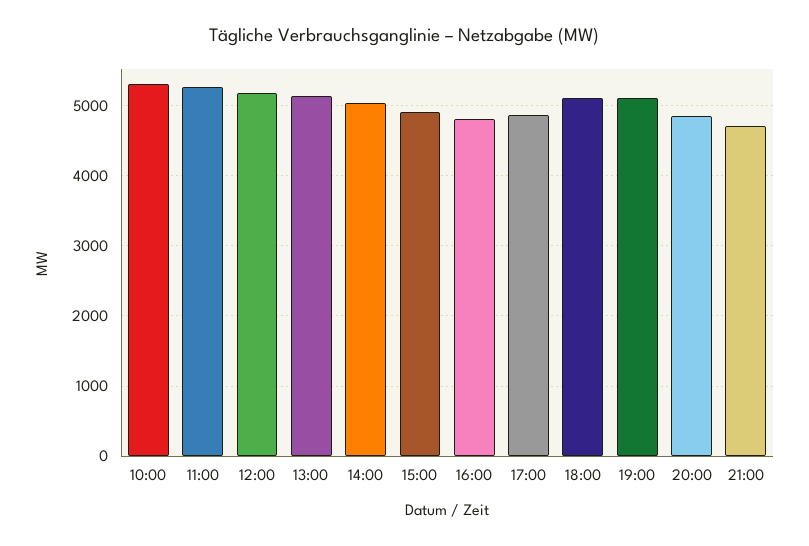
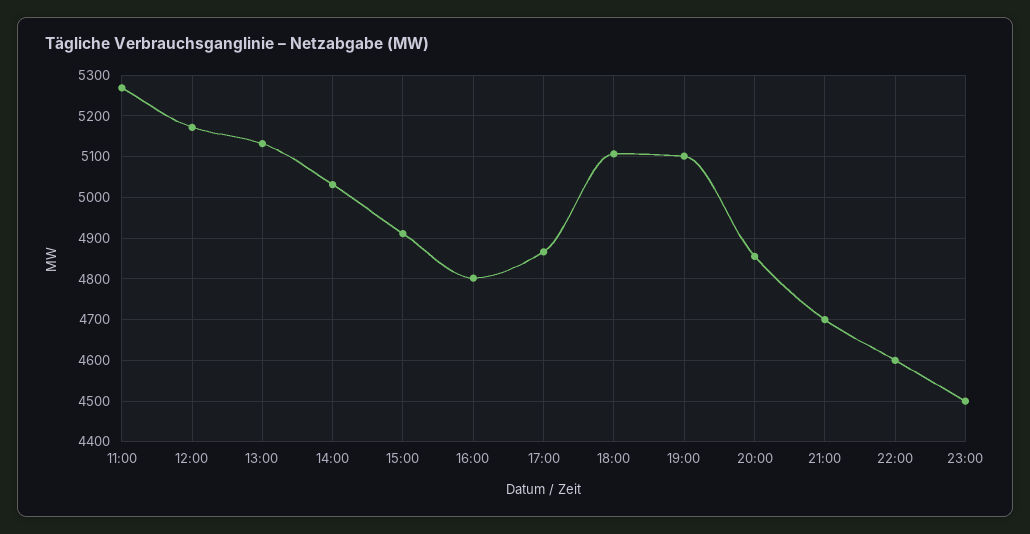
10:00: 5300 -> none
22:00: none -> 4600
23:00: none -> 4500

